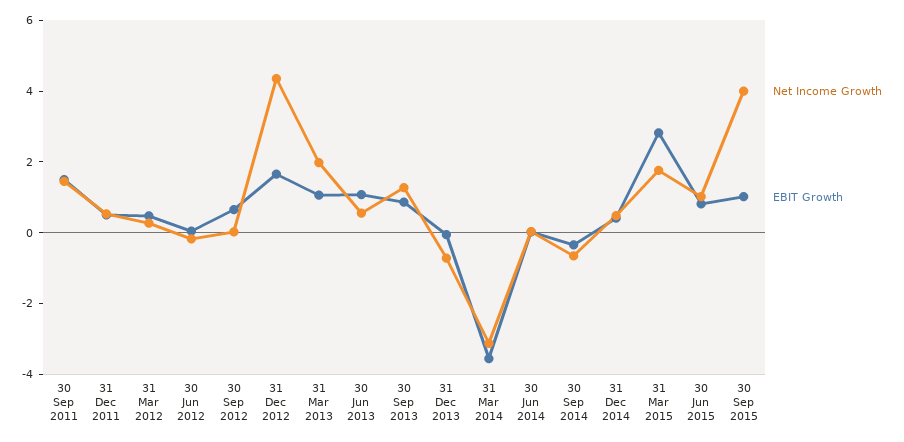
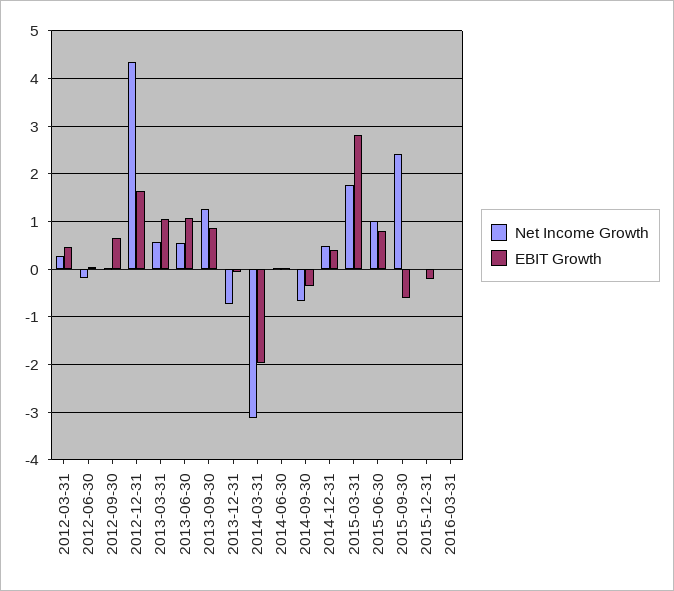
Net Income Growth, 30 Sep 2011: 1.5 -> none
EBIT Growth, 30 Sep 2011: 1.5 -> none
Net Income Growth, 31 Dec 2011: 0.5 -> none
EBIT Growth, 31 Dec 2011: 0.5 -> none
Net Income Growth, 31 Mar 2013: 2 -> 0.6
EBIT Growth, 31 Mar 2014: -3.5 -> -2
Net Income Growth, 30 Sep 2015: 4 -> 2.4
EBIT Growth, 30 Sep 2015: 1 -> -0.6
Net Income Growth, 2015-12-31: none -> 0
EBIT Growth, 2015-12-31: none -> -0.2
Net Income Growth, 2016-03-31: none -> 0
EBIT Growth, 2016-03-31: none -> 0

